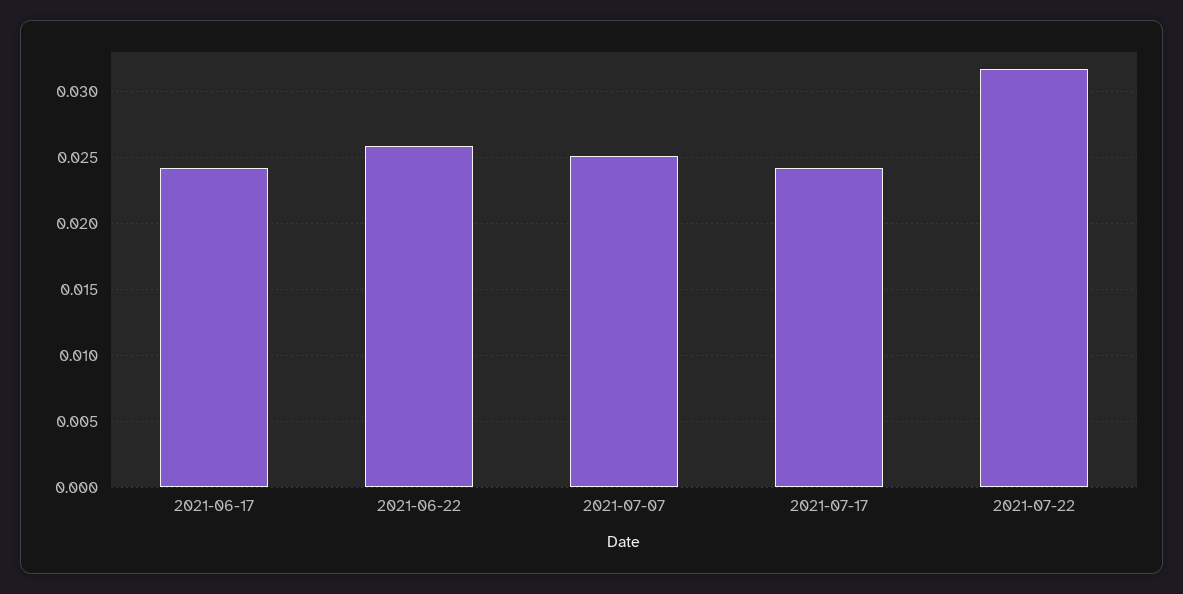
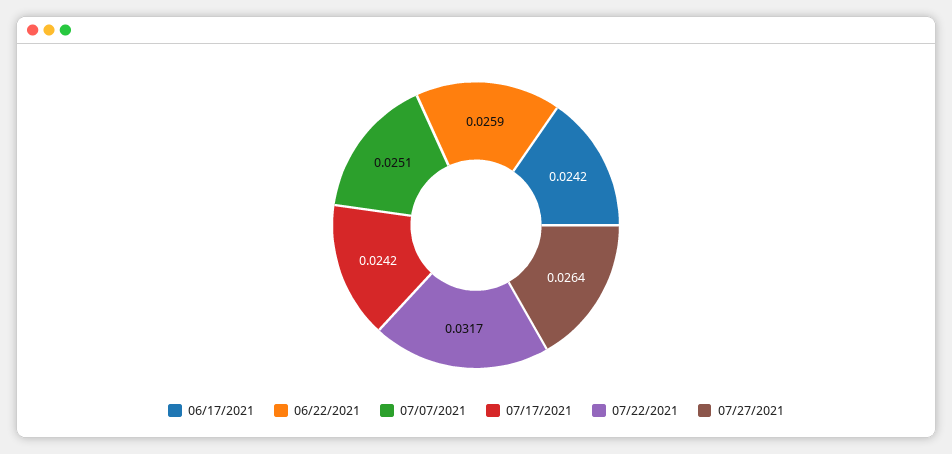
07/27/2021: none -> 0.0264

